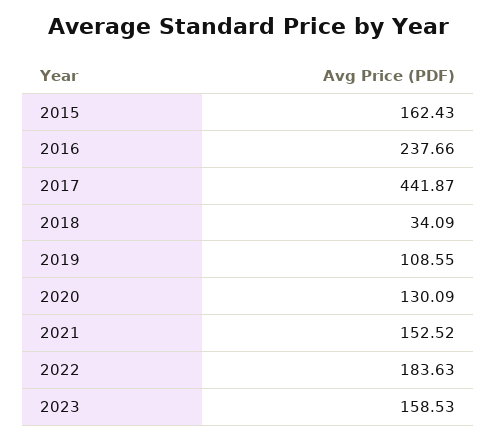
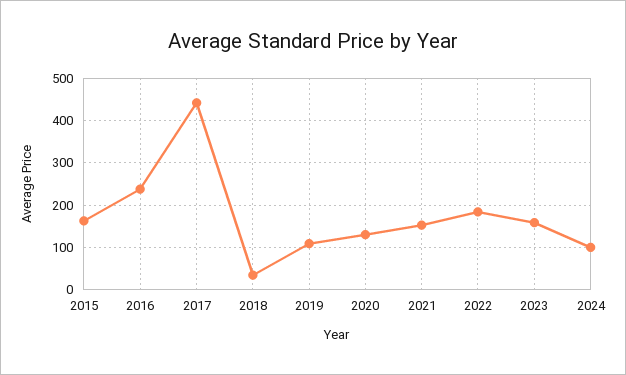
2024: none -> 100

